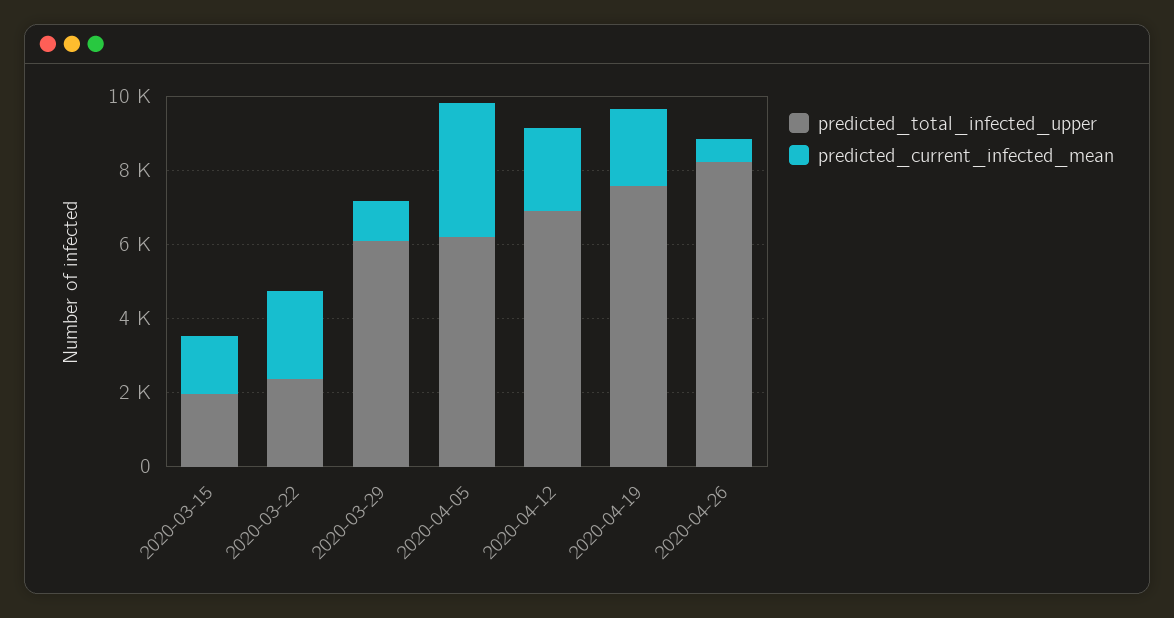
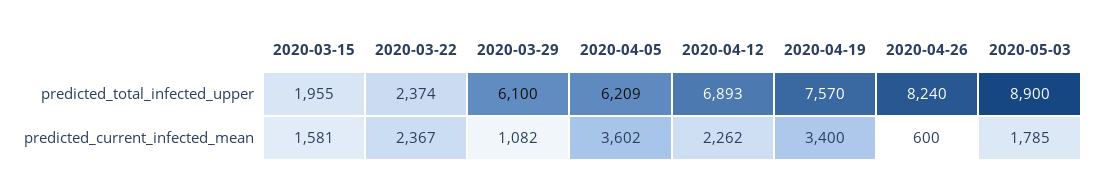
predicted_current_infected_mean, 2020-04-19: 2000 -> 3400
predicted_total_infected_upper, 2020-05-03: none -> 8900
predicted_current_infected_mean, 2020-05-03: none -> 1785

